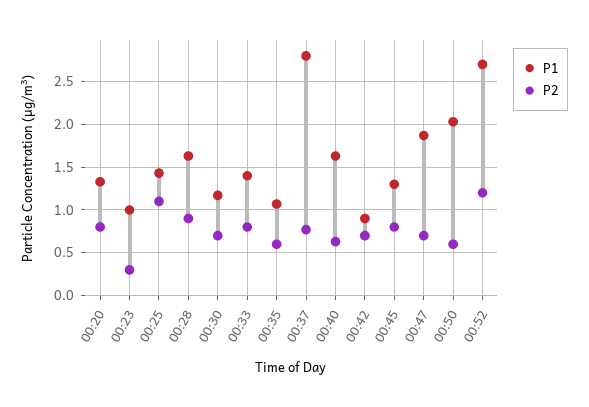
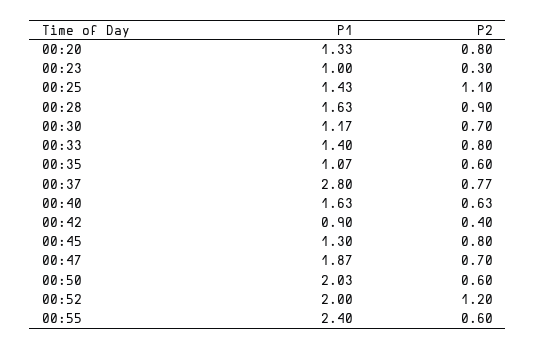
P2, 00:42: 0.7 -> 0.4
P1, 00:52: 2.7 -> 2
P1, 00:55: none -> 2.4
P2, 00:55: none -> 0.6

